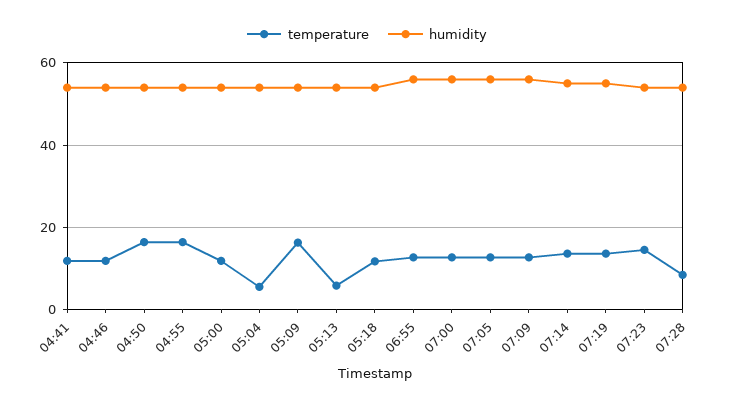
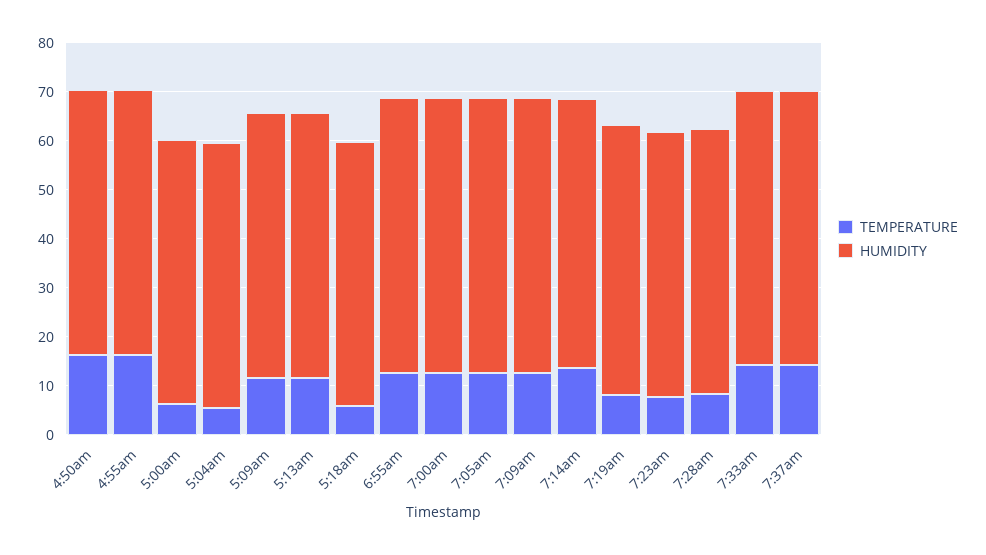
temperature, 04:41: 12 -> none
humidity, 04:41: 54 -> none
temperature, 04:46: 12 -> none
humidity, 04:46: 54 -> none
temperature, 05:00: 12 -> 6
temperature, 05:09: 16 -> 12
temperature, 05:13: 6 -> 12
temperature, 05:18: 12 -> 6
temperature, 07:19: 14 -> 8
temperature, 07:23: 14 -> 8
temperature, 7:33am: none -> 14
humidity, 7:33am: none -> 56
temperature, 7:37am: none -> 14
humidity, 7:37am: none -> 56

